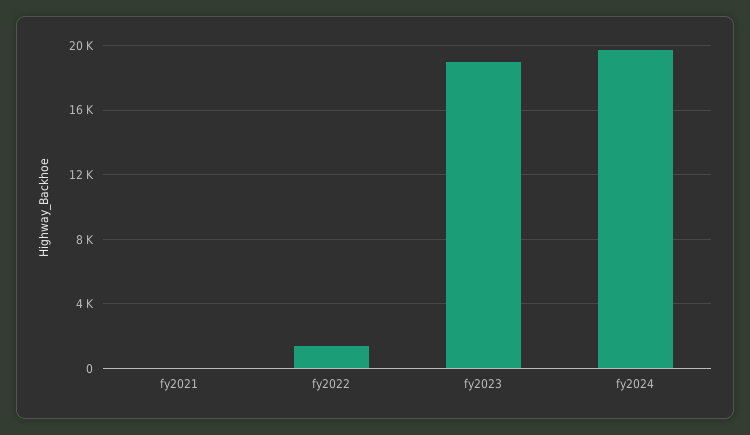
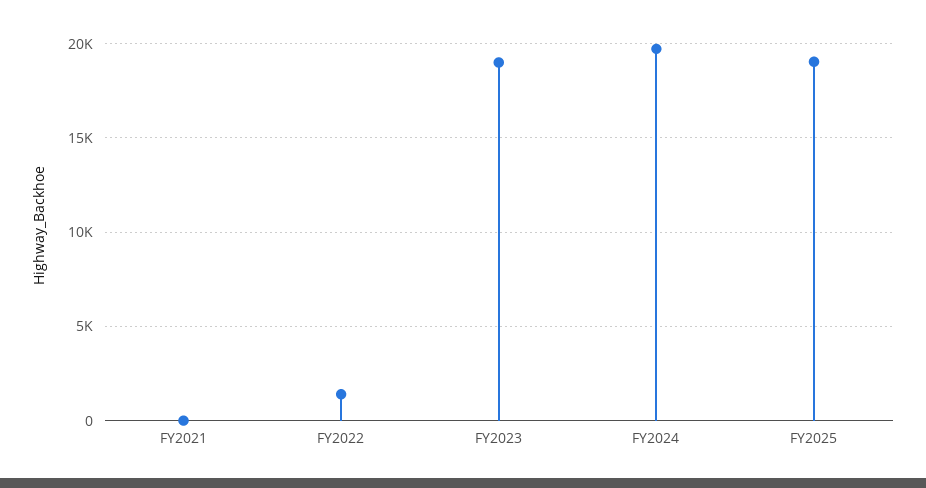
FY2025: none -> 19000

